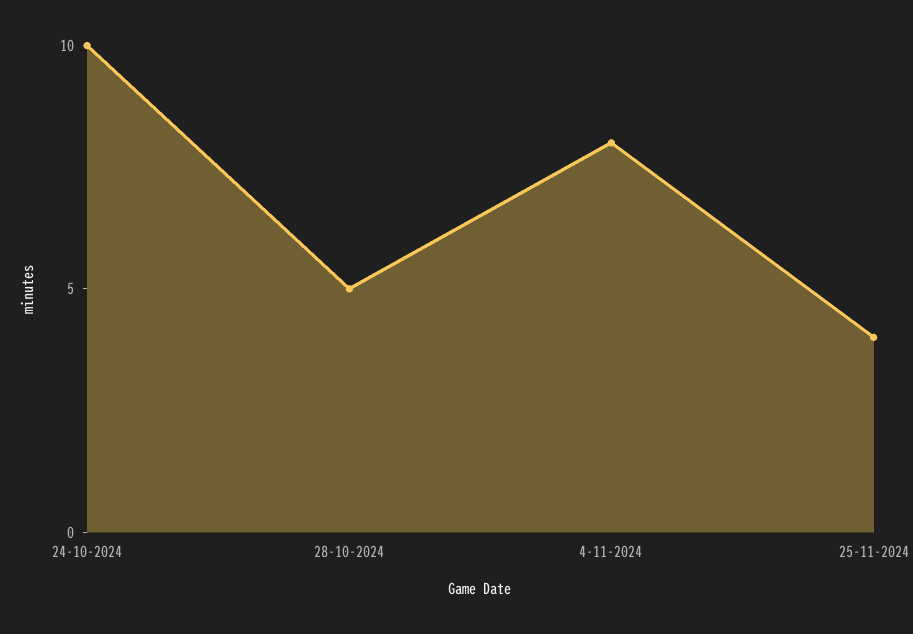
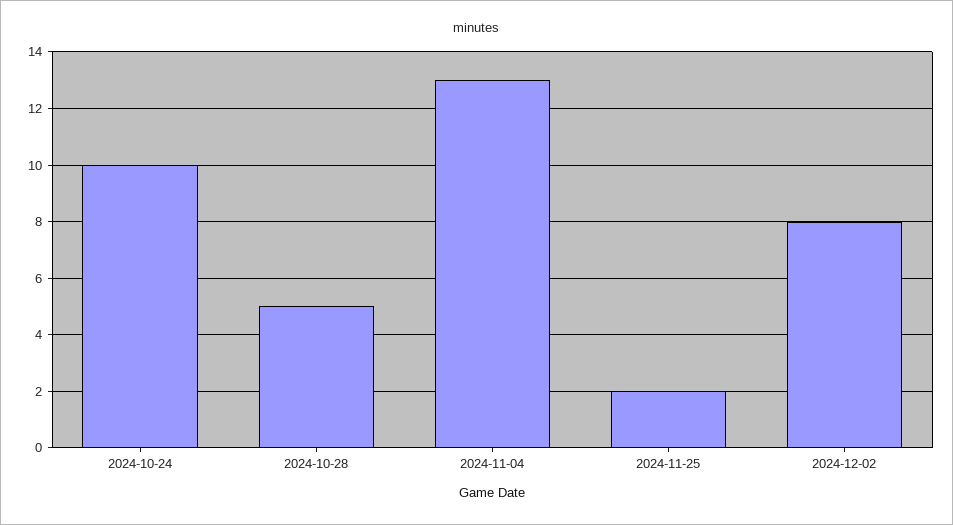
4-11-2024: 8 -> 13
25-11-2024: 4 -> 2
2024-12-02: none -> 8

